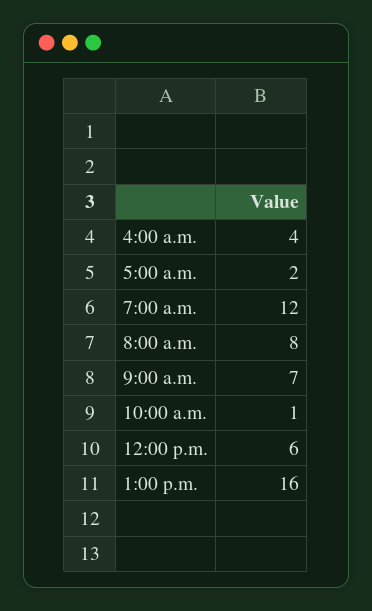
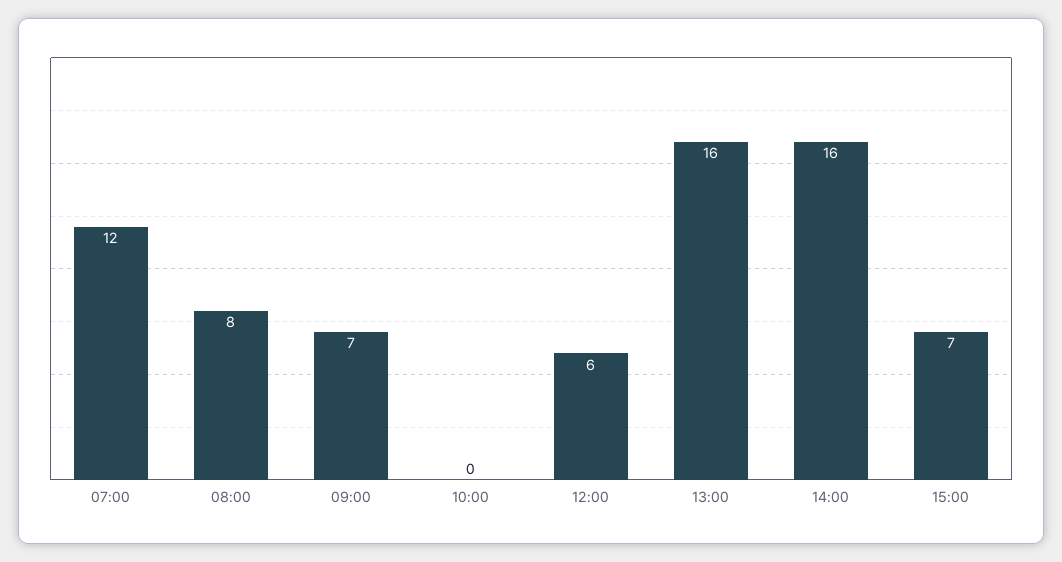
4:00 a.m.: 4 -> none
5:00 a.m.: 2 -> none
10:00 a.m.: 1 -> 0
14:00: none -> 16
15:00: none -> 7

